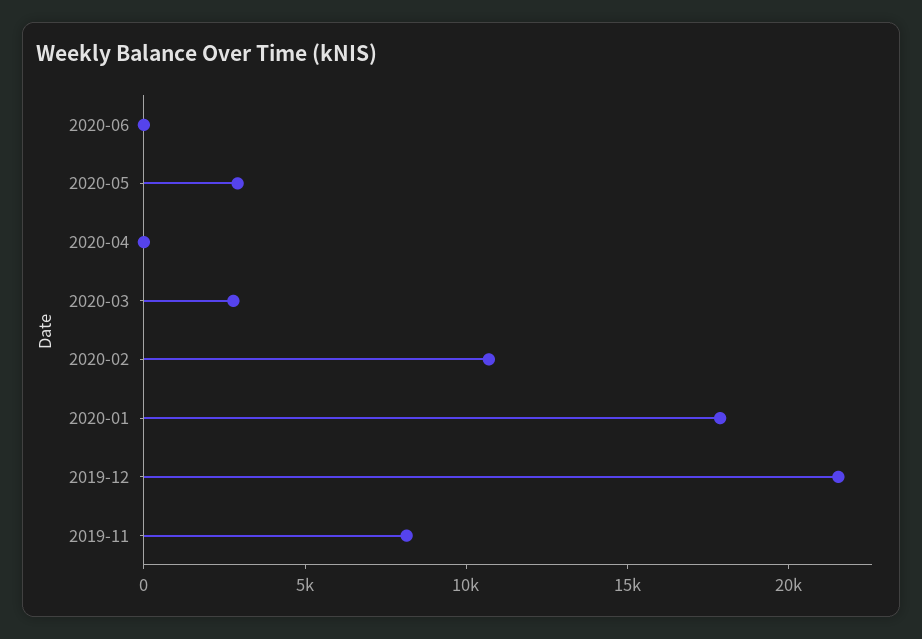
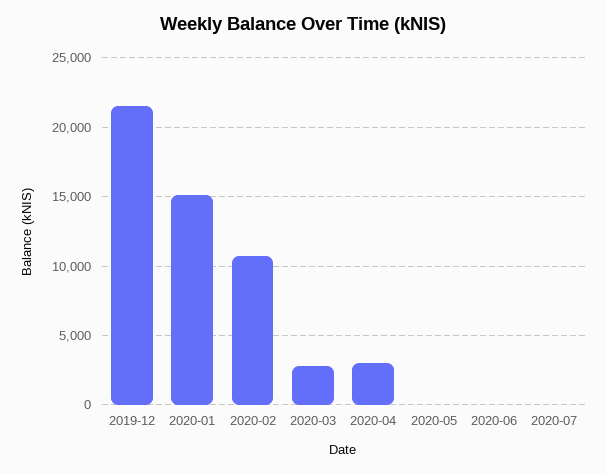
2020-05: 3000 -> 0
2020-04: 0 -> 3000
2020-01: 18000 -> 15000
2019-11: 8000 -> none
2020-07: none -> 0

